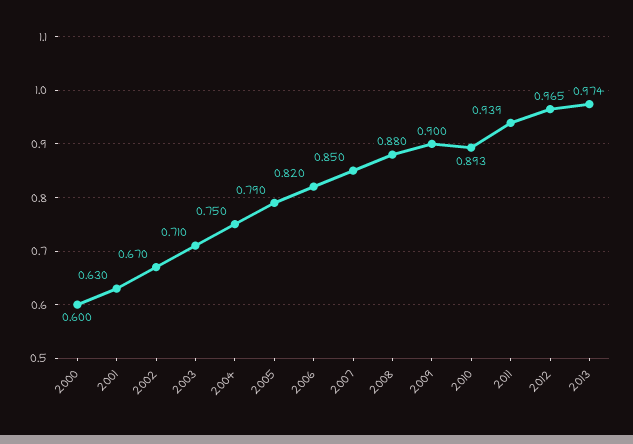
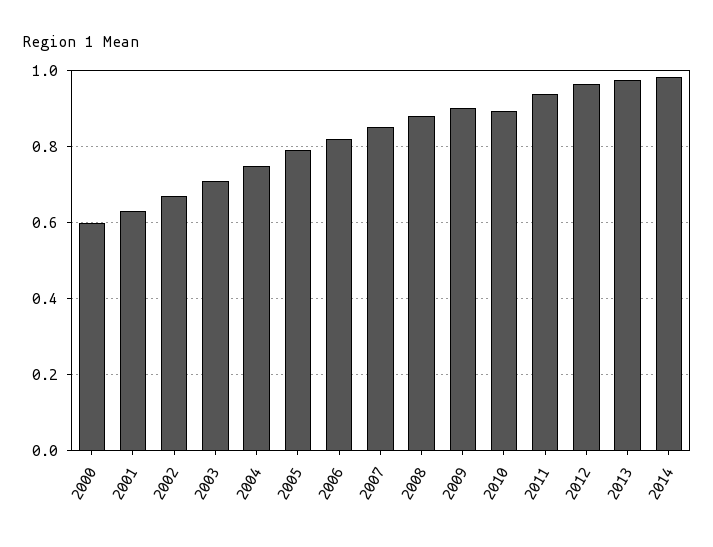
2014: none -> 0.98

